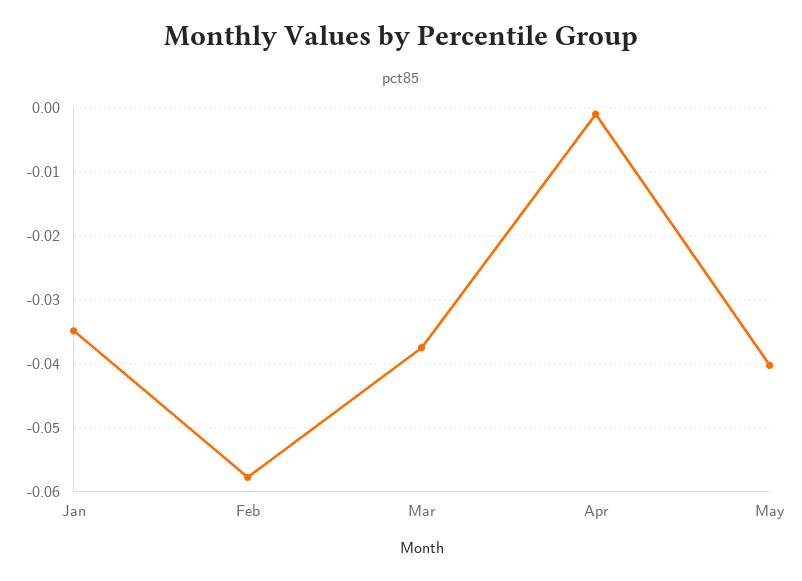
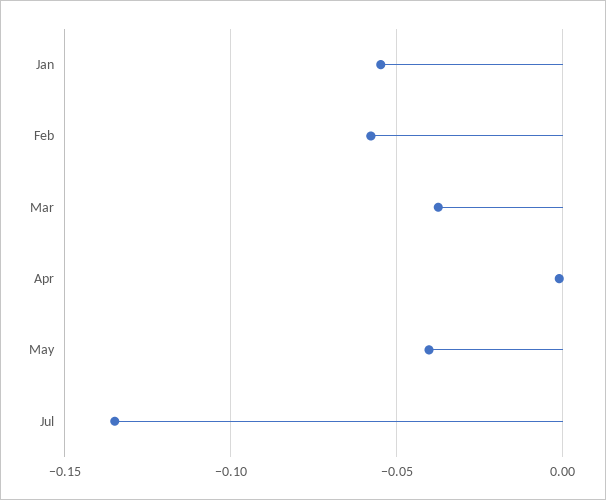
Jan: -0.035 -> -0.055
Jul: none -> -0.135

